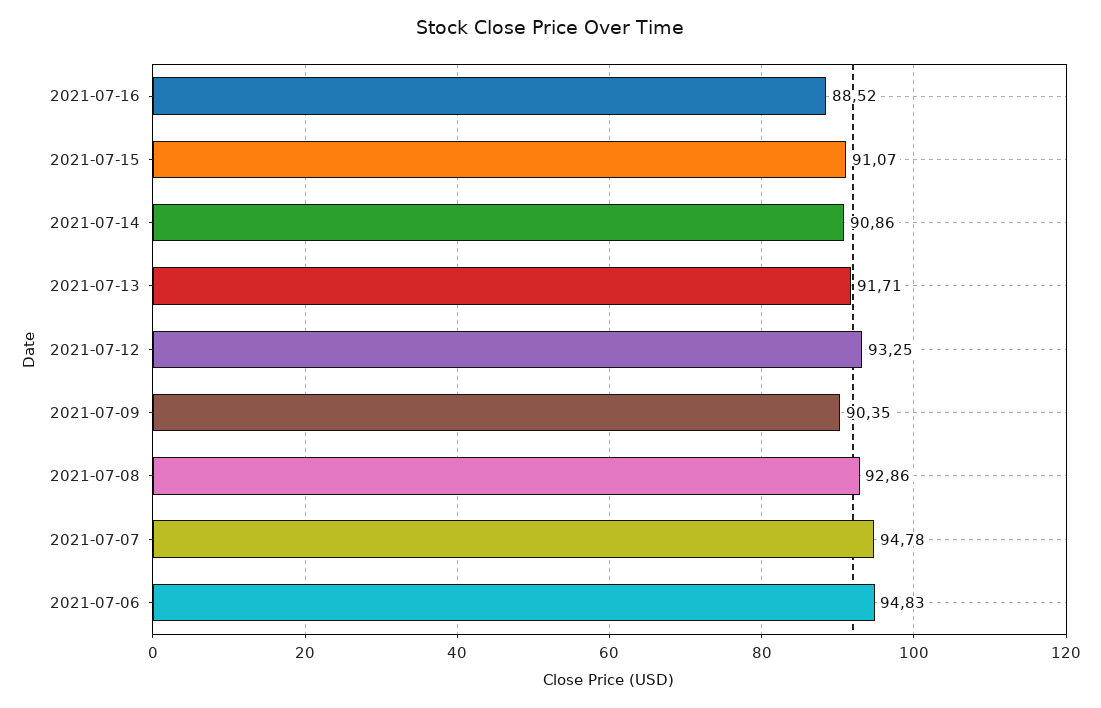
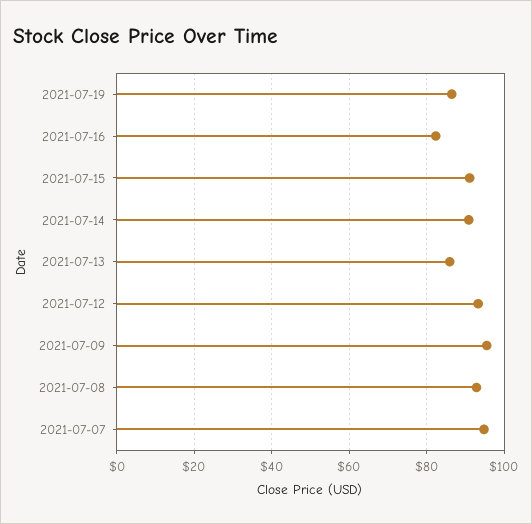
2021-07-16: 88.52 -> 82
2021-07-13: 91.71 -> 86
2021-07-09: 90.35 -> 96
2021-07-06: 94.83 -> none
2021-07-19: none -> 86

